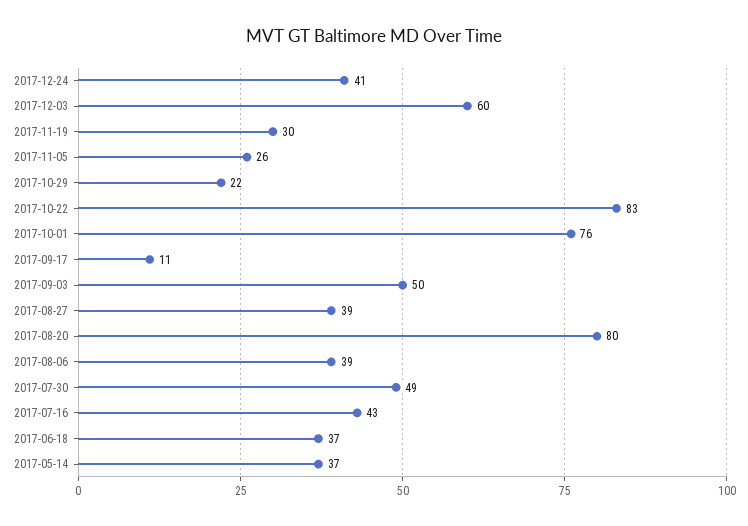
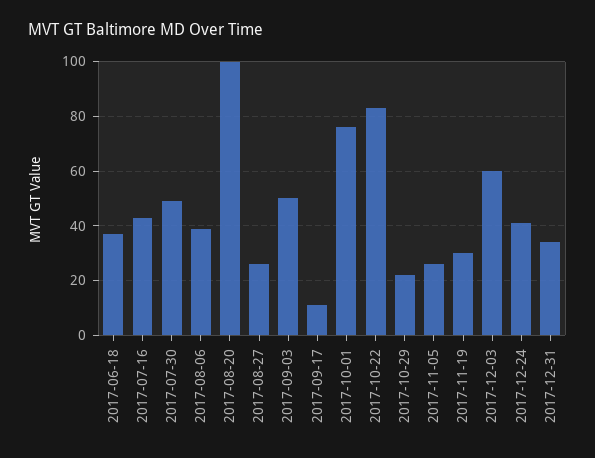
2017-08-27: 39 -> 25
2017-08-20: 80 -> 100
2017-05-14: 37 -> none
2017-12-31: none -> 35

